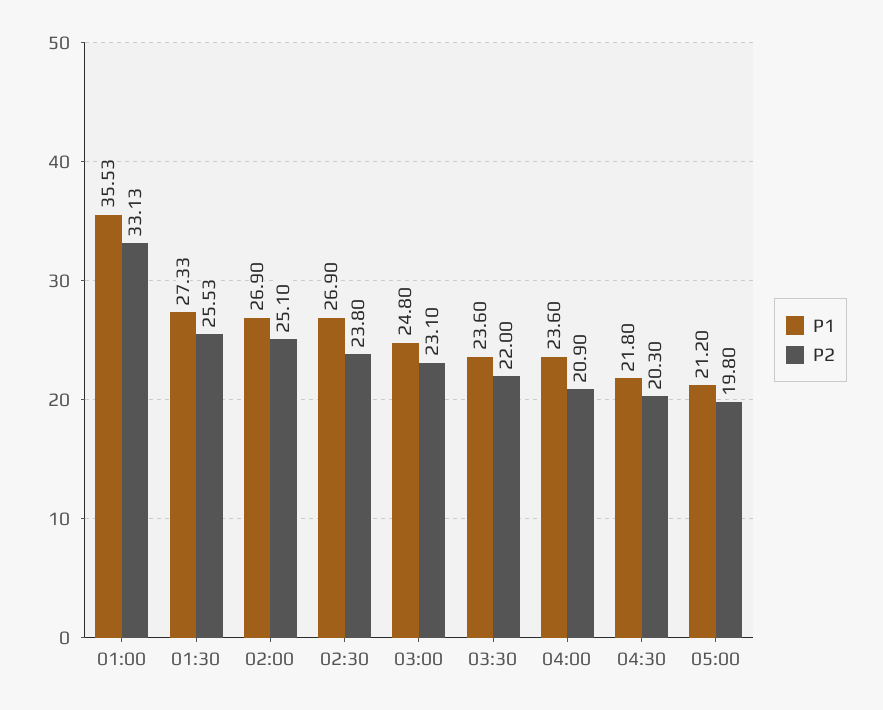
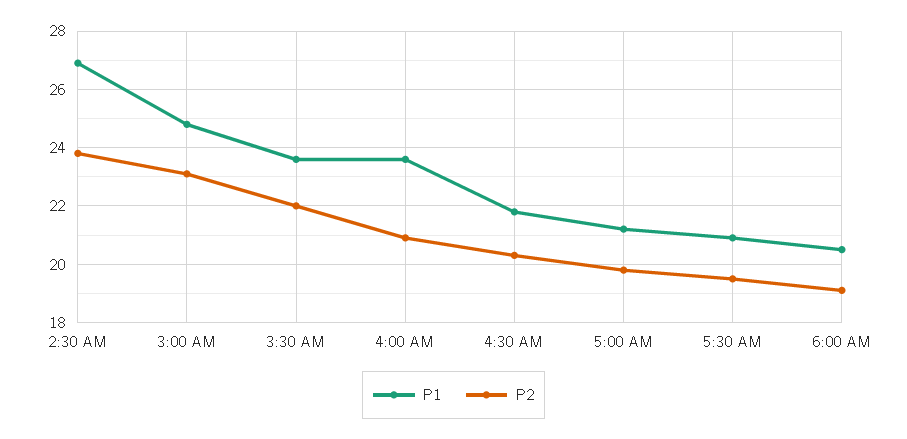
P1, 01:00: 35.53 -> none
P2, 01:00: 33.13 -> none
P1, 01:30: 27.33 -> none
P2, 01:30: 25.53 -> none
P1, 02:00: 26.9 -> none
P2, 02:00: 25.1 -> none
P1, 5:30 AM: none -> 21
P2, 5:30 AM: none -> 19.5
P1, 6:00 AM: none -> 20.5
P2, 6:00 AM: none -> 19

